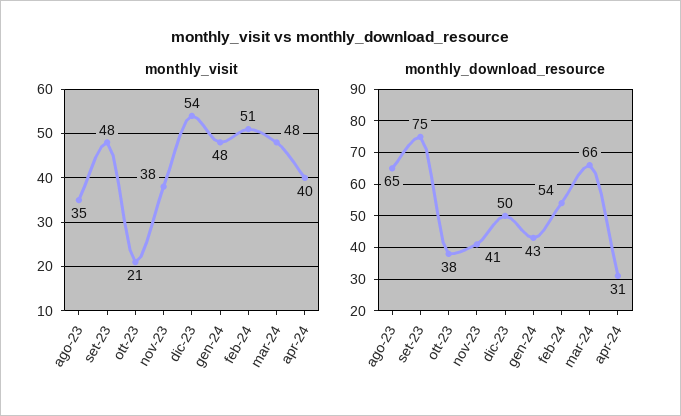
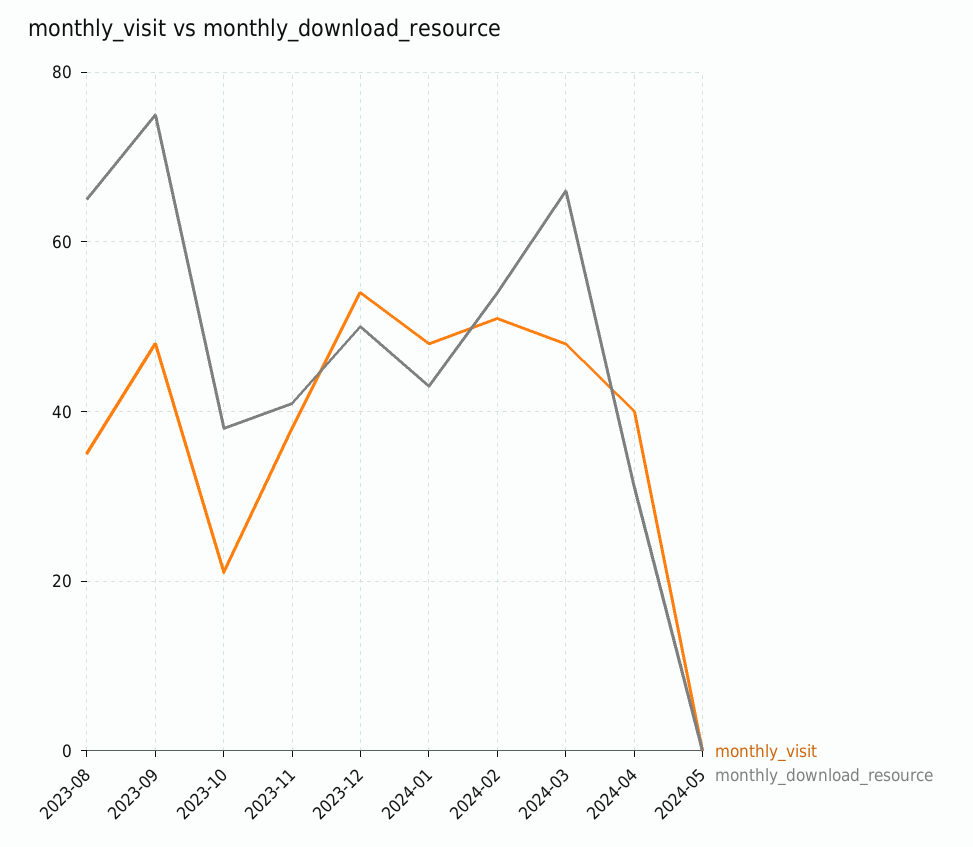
monthly_visit, 2024-05: none -> 0
monthly_download_resource, 2024-05: none -> 0

